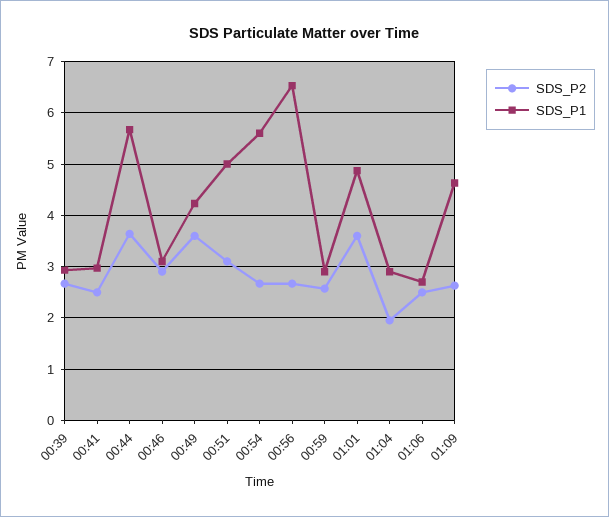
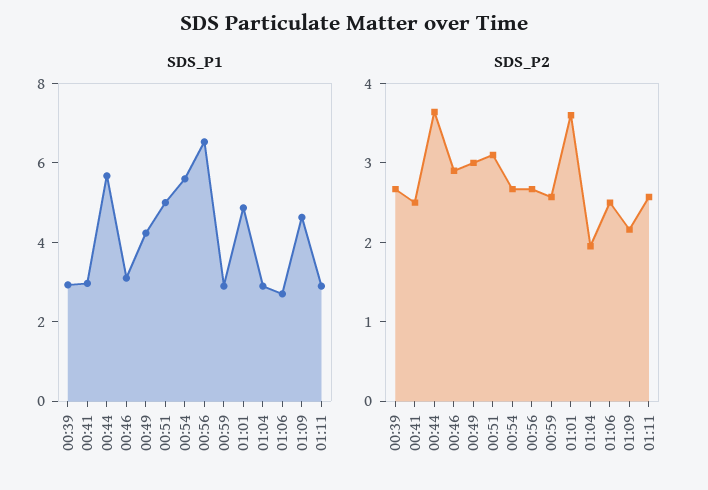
SDS_P2, 00:49: 3.6 -> 3
SDS_P2, 01:09: 2.6 -> 2.2
SDS_P1, 01:11: none -> 3
SDS_P2, 01:11: none -> 2.6

